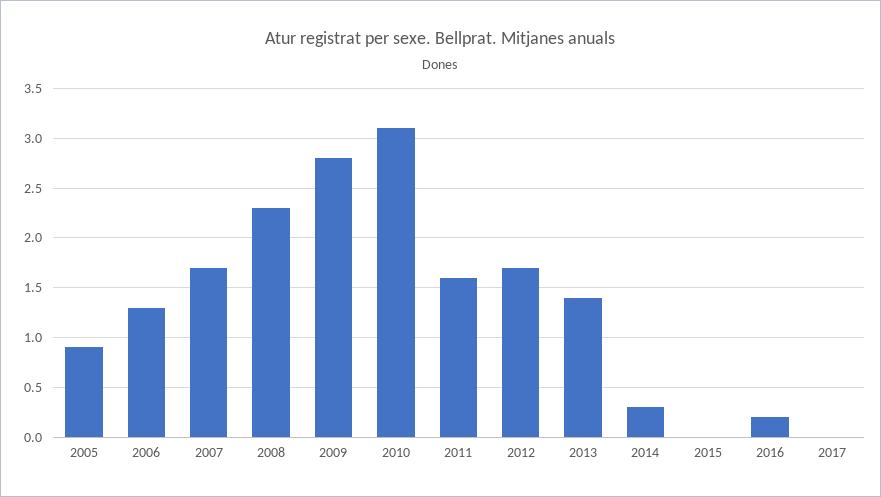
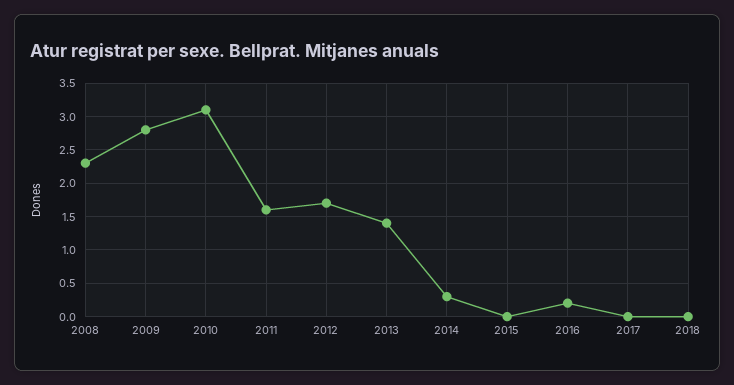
2005: 0.9 -> none
2006: 1.3 -> none
2007: 1.7 -> none
2018: none -> 0

